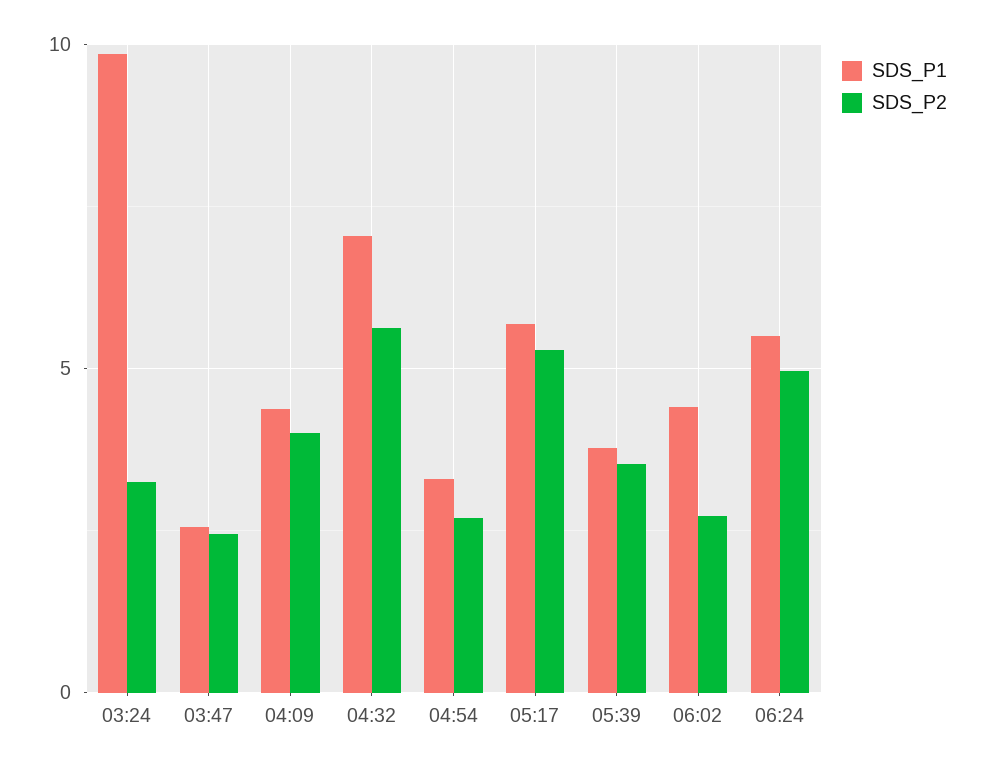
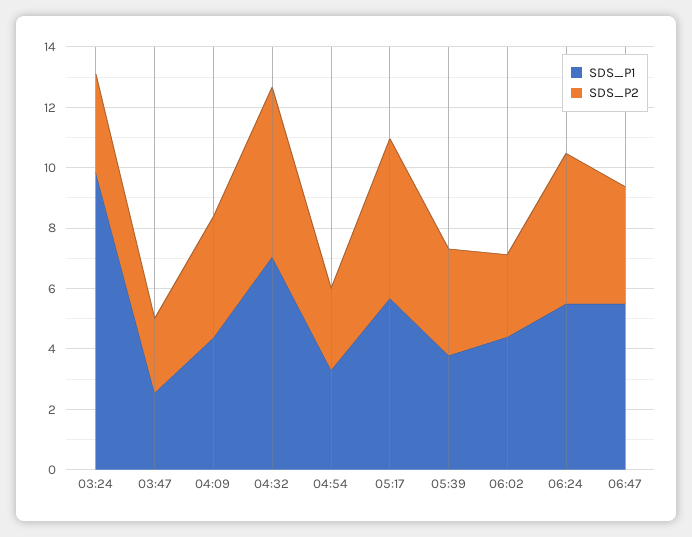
SDS_P1, 06:47: none -> 5.5
SDS_P2, 06:47: none -> 4

